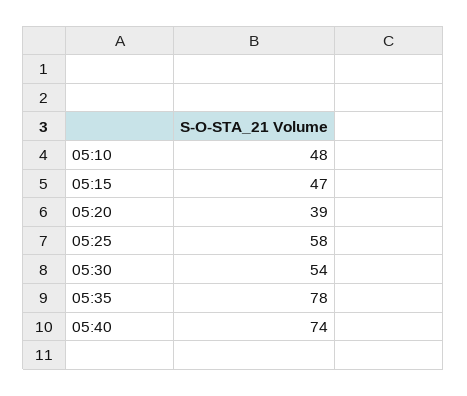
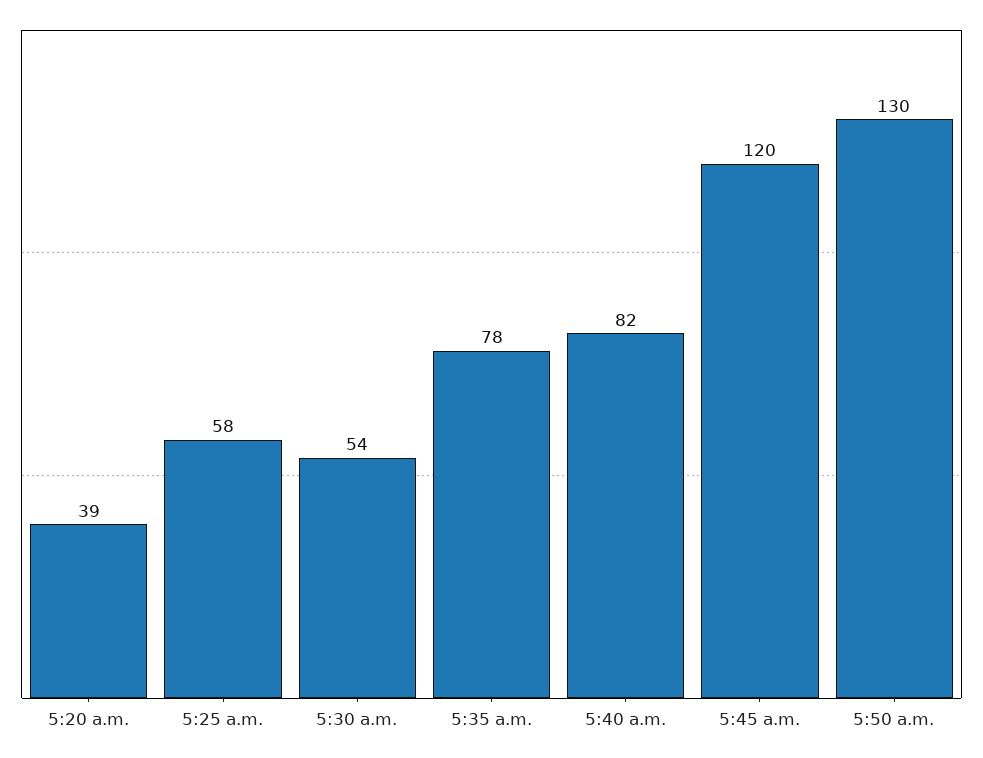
05:10: 48 -> none
05:15: 47 -> none
05:40: 74 -> 82
5:45 a.m.: none -> 120
5:50 a.m.: none -> 130

